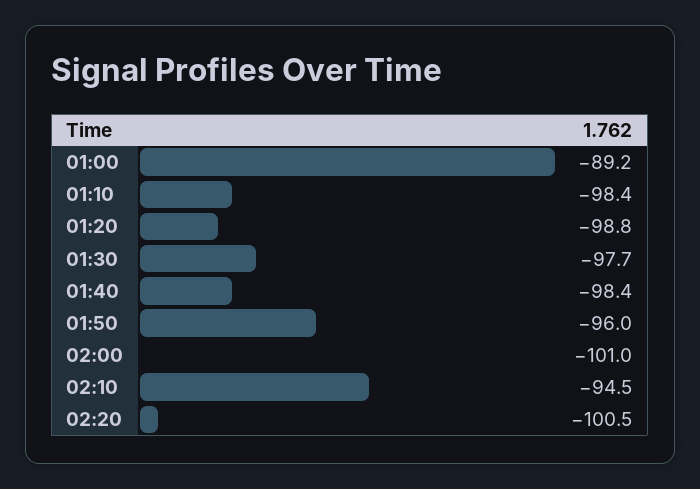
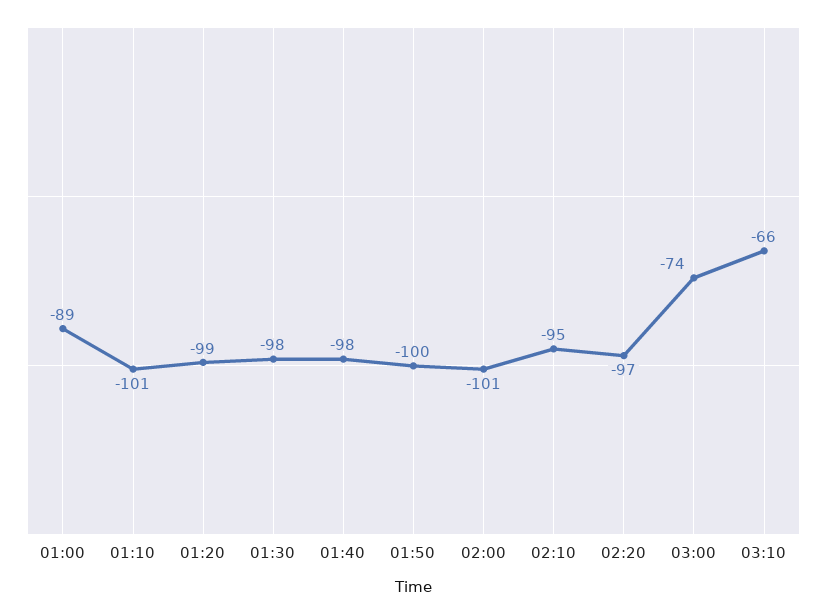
01:10: -98.4 -> -101
01:50: -96 -> -100
02:20: -100.5 -> -97
03:00: none -> -74
03:10: none -> -66

